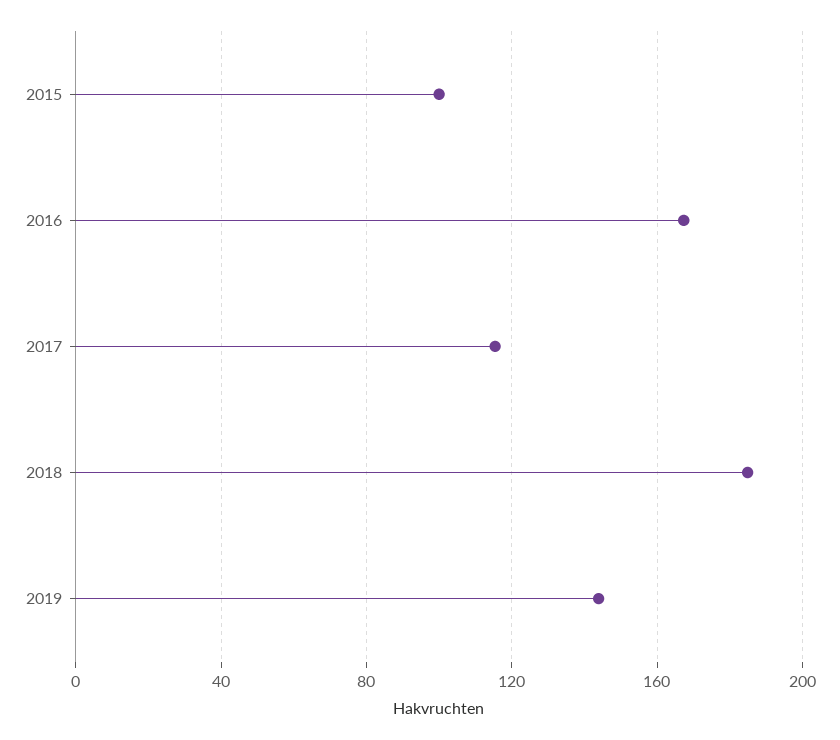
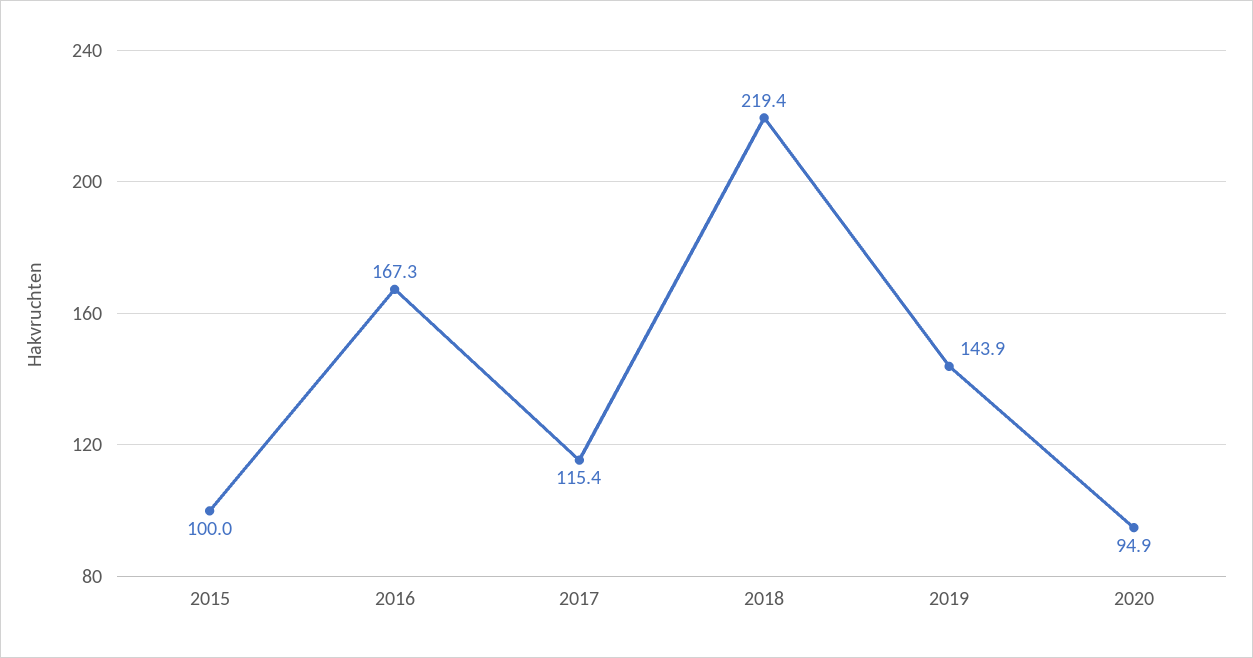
2018: 185 -> 219.4
2020: none -> 94.9

